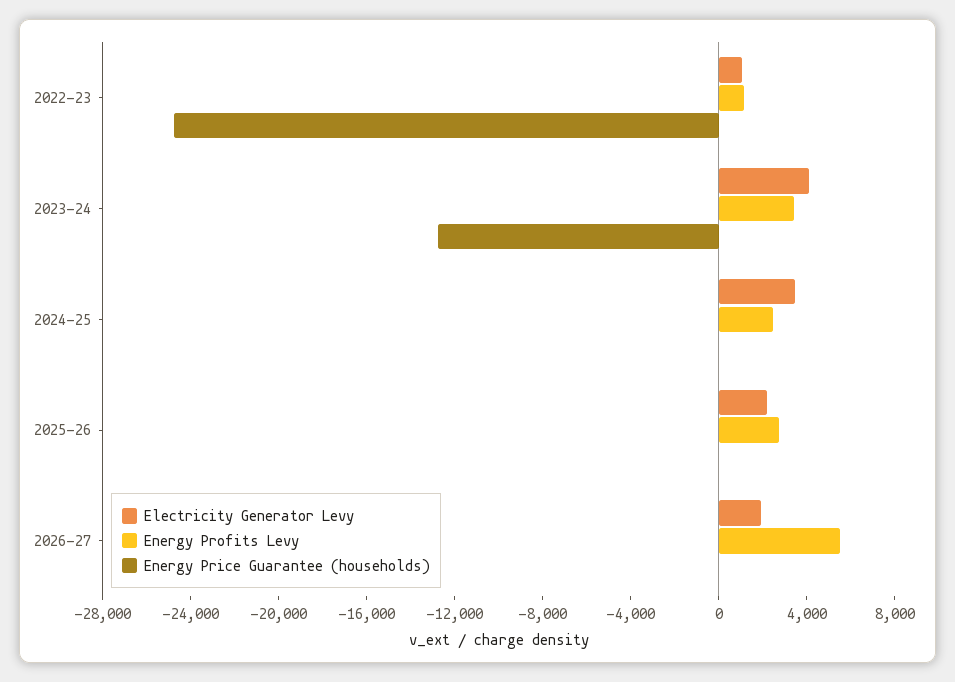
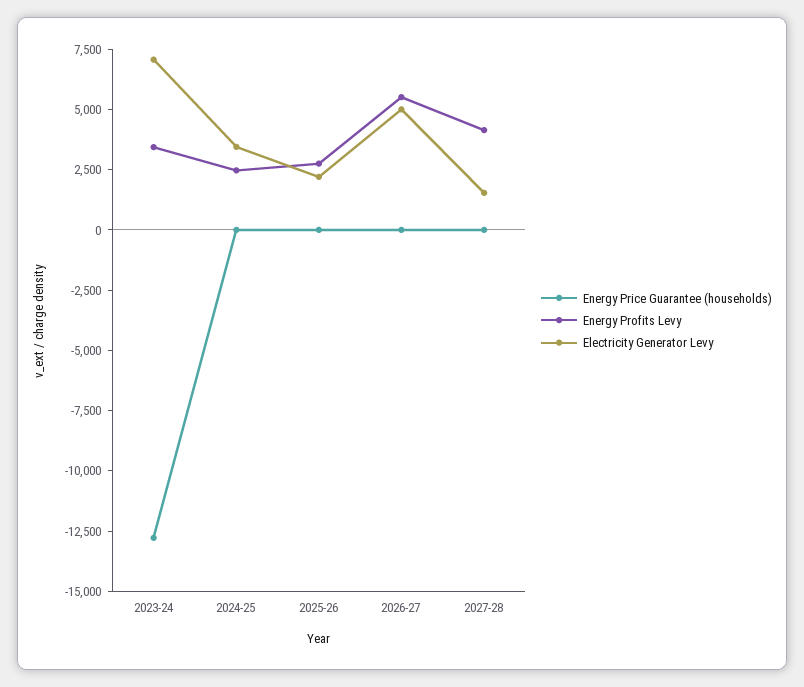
Electricity Generator Levy, 2022-23: 1000 -> none
Energy Profits Levy, 2022-23: 1000 -> none
Energy Price Guarantee (households), 2022-23: -25000 -> none
Electricity Generator Levy, 2023-24: 4000 -> 7000
Electricity Generator Levy, 2026-27: 2000 -> 5000
Energy Price Guarantee (households), 2027-28: none -> 0
Energy Profits Levy, 2027-28: none -> 4000
Electricity Generator Levy, 2027-28: none -> 1500

